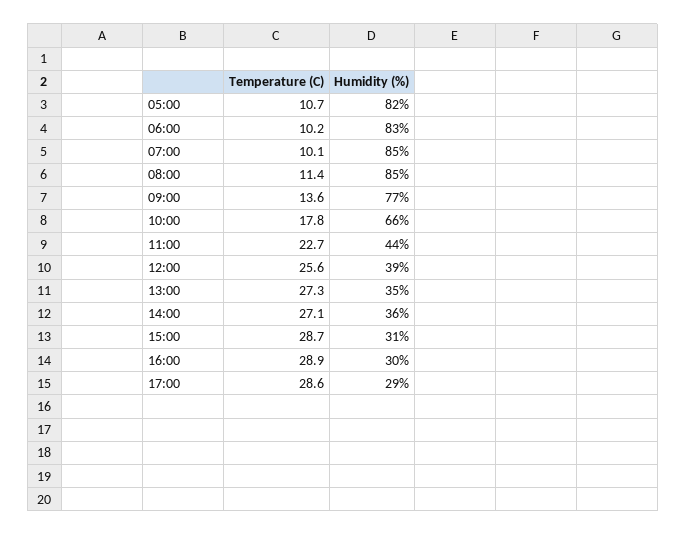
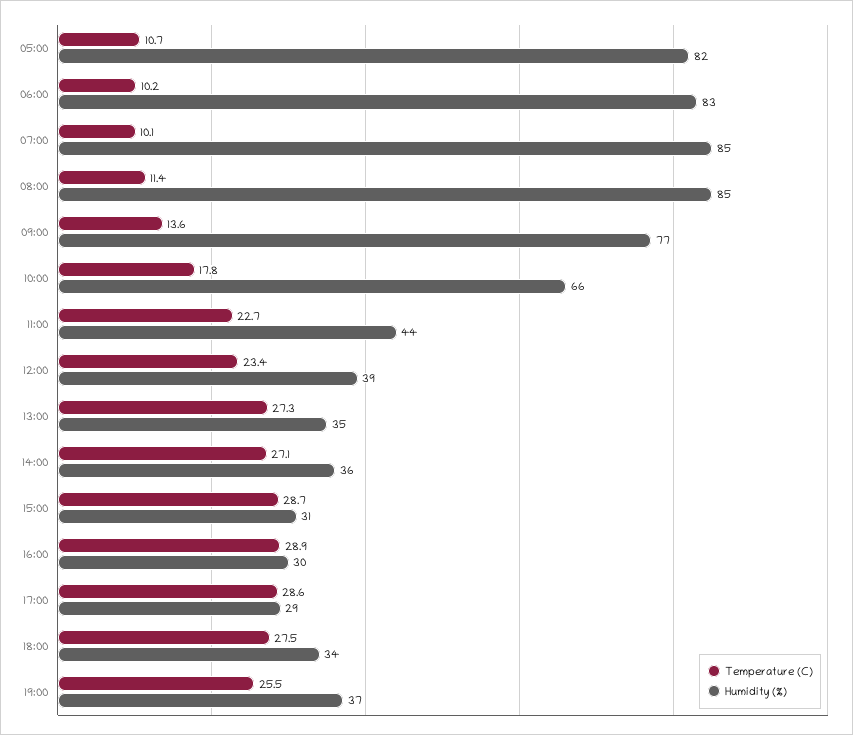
Temperature (C), 12:00: 25.6 -> 23.4
Temperature (C), 18:00: none -> 27.5
Humidity (%), 18:00: none -> 34
Temperature (C), 19:00: none -> 25.5
Humidity (%), 19:00: none -> 37

